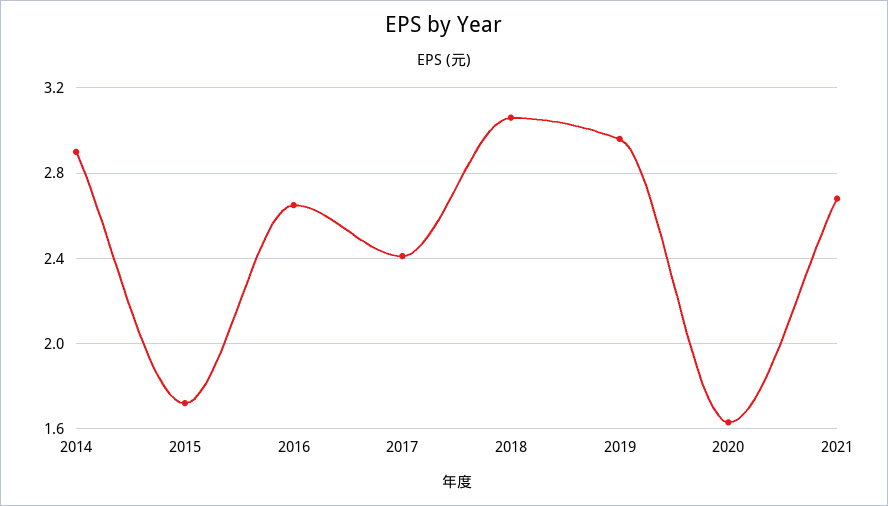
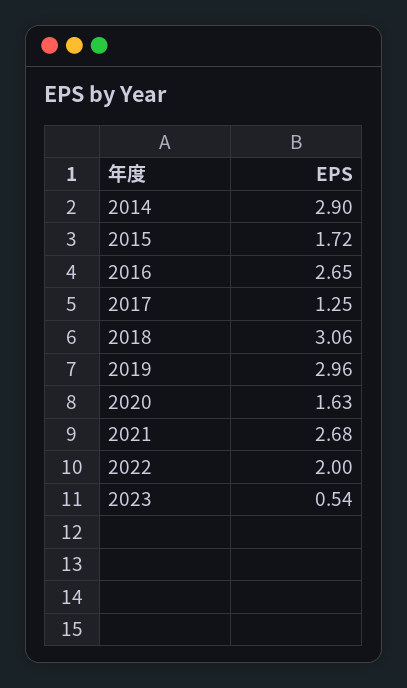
2017: 2.4 -> 1.25
2022: none -> 2
2023: none -> 0.54

